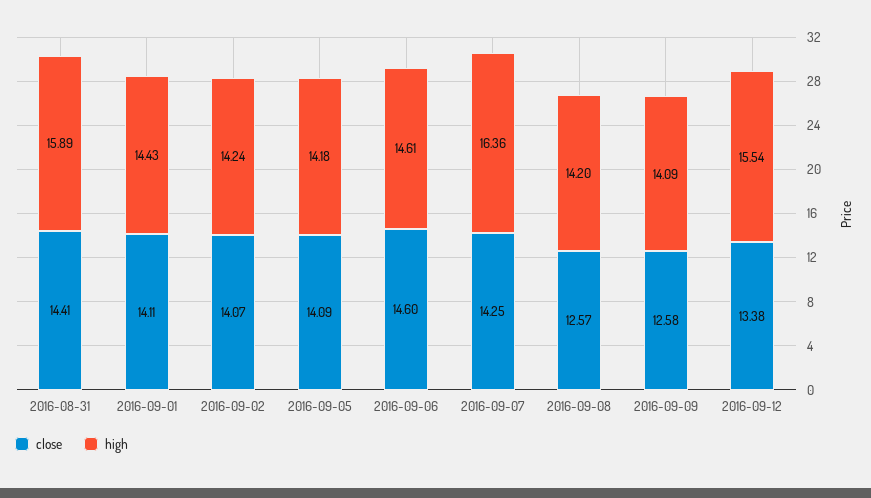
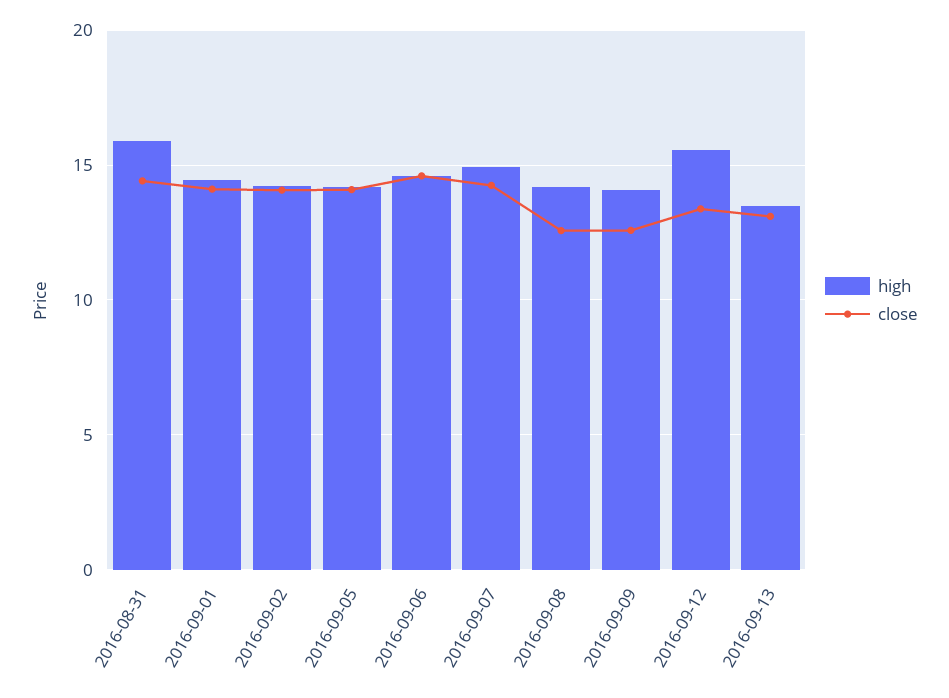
high, 2016-09-07: 16.36 -> 15
high, 2016-09-13: none -> 13.5
close, 2016-09-13: none -> 13

